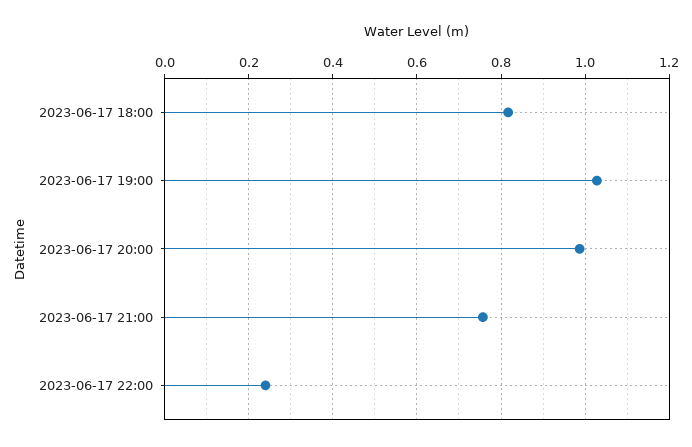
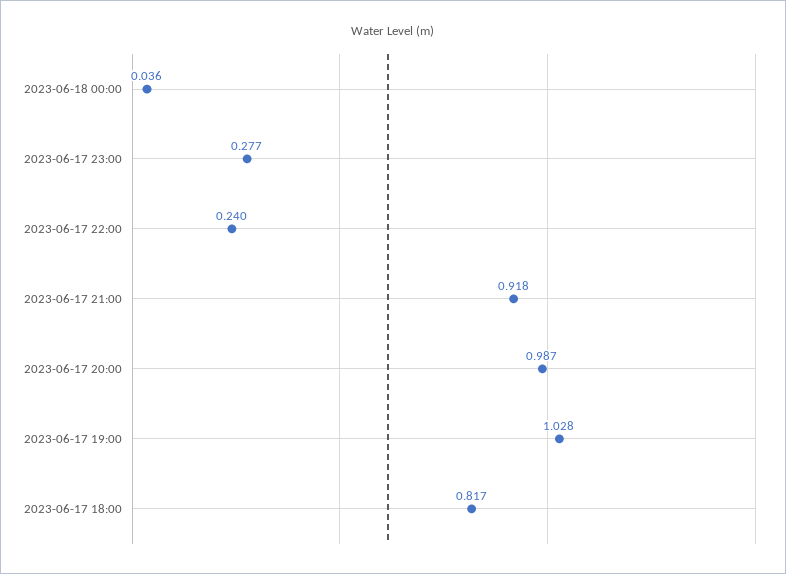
2023-06-17 21:00: 0.76 -> 0.918
2023-06-18 00:00: none -> 0.036
2023-06-17 23:00: none -> 0.277

